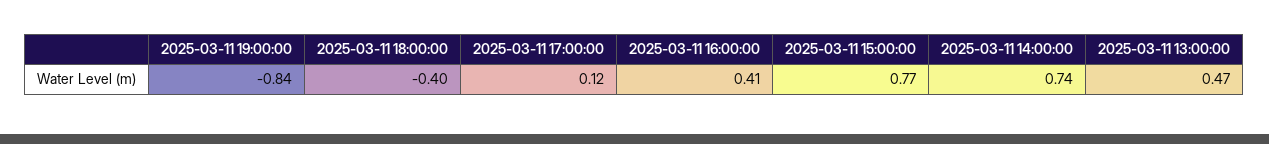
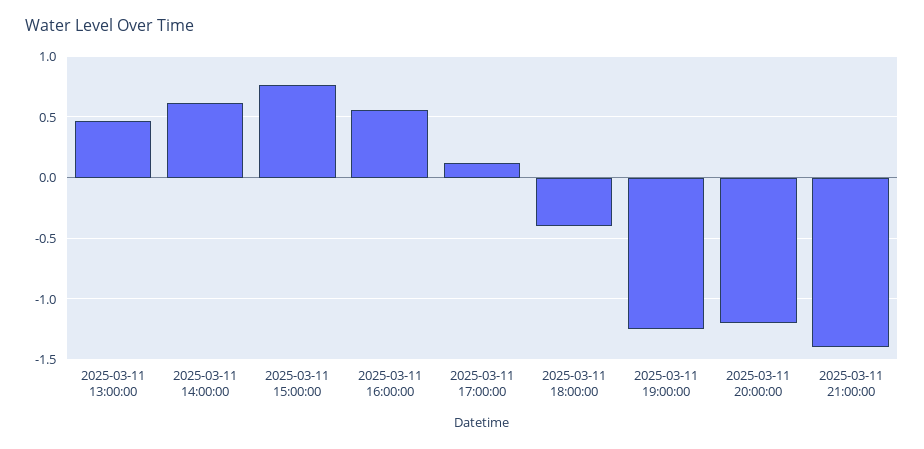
2025-03-11 19:00:00: -0.84 -> -1.25
2025-03-11 16:00:00: 0.41 -> 0.55
2025-03-11 14:00:00: 0.74 -> 0.6
2025-03-11 20:00:00: none -> -1.2
2025-03-11 21:00:00: none -> -1.4

